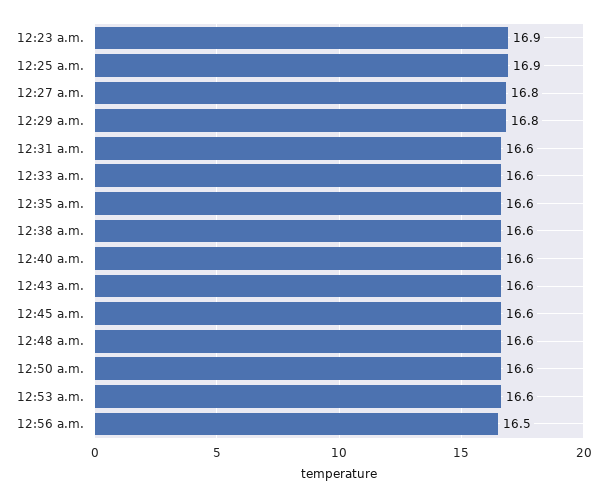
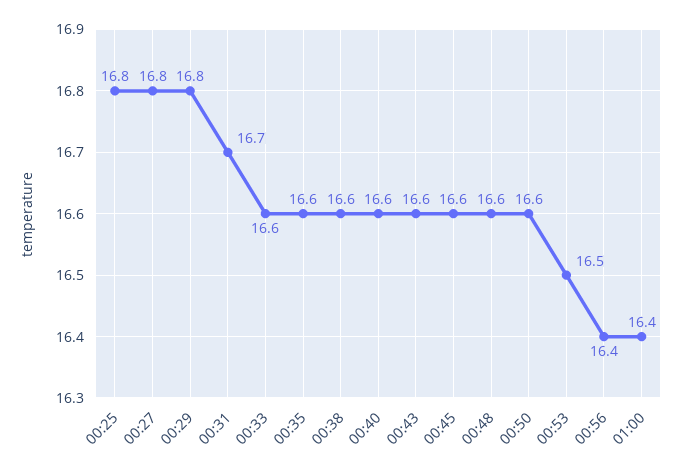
12:23 a.m.: 16.9 -> none
12:25 a.m.: 16.9 -> 16.8
12:31 a.m.: 16.6 -> 16.7
12:53 a.m.: 16.6 -> 16.5
12:56 a.m.: 16.5 -> 16.4
01:00: none -> 16.4

